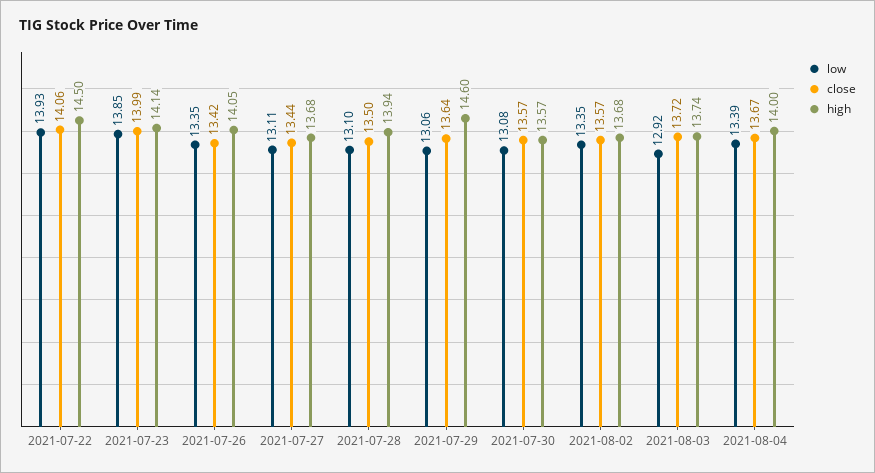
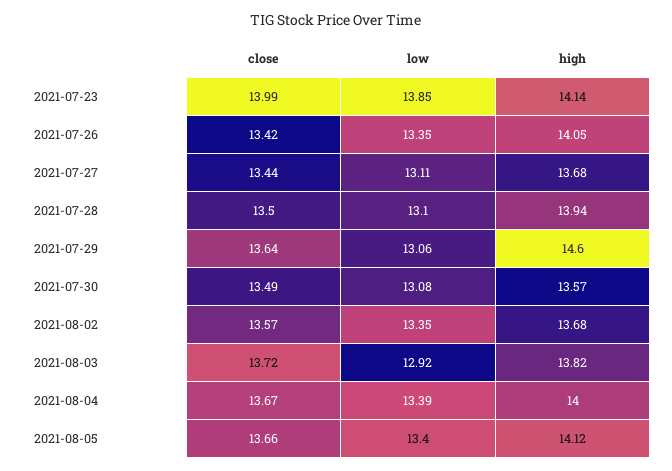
low, 2021-07-22: 13.93 -> none
close, 2021-07-22: 14.06 -> none
high, 2021-07-22: 14.5 -> none
close, 2021-07-30: 13.57 -> 13.49
high, 2021-08-03: 13.74 -> 13.82
close, 2021-08-05: none -> 13.66
low, 2021-08-05: none -> 13.4
high, 2021-08-05: none -> 14.12

